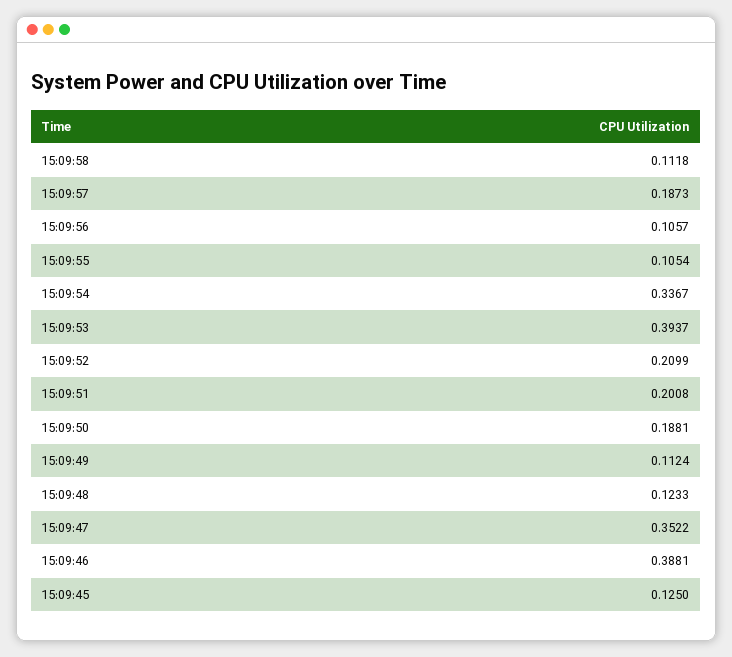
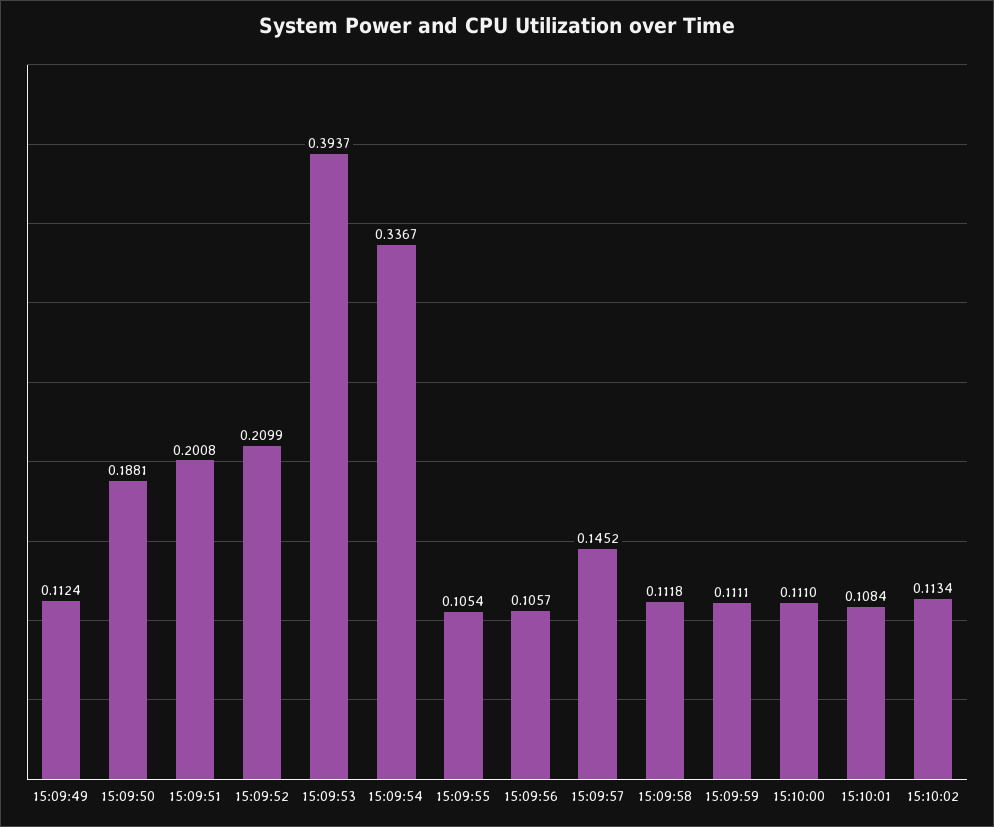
15:09:57: 0.1873 -> 0.1452
15:09:48: 0.1233 -> none
15:09:47: 0.3522 -> none
15:09:46: 0.3881 -> none
15:09:45: 0.125 -> none
15:09:59: none -> 0.1111
15:10:00: none -> 0.111
15:10:01: none -> 0.1084
15:10:02: none -> 0.1134

